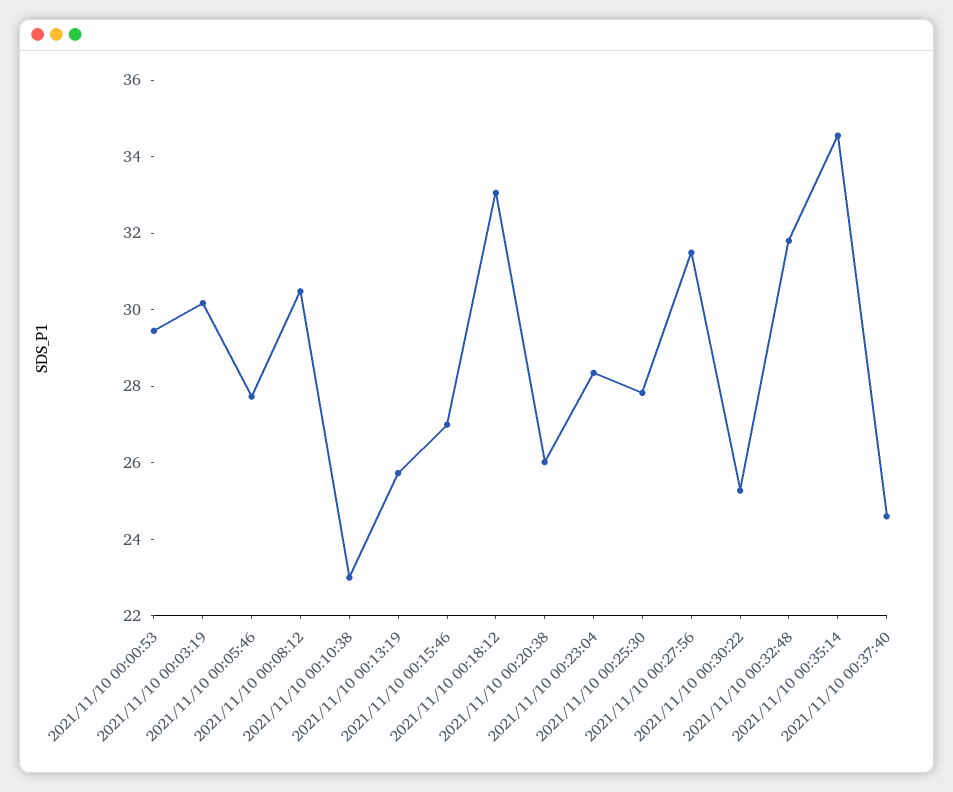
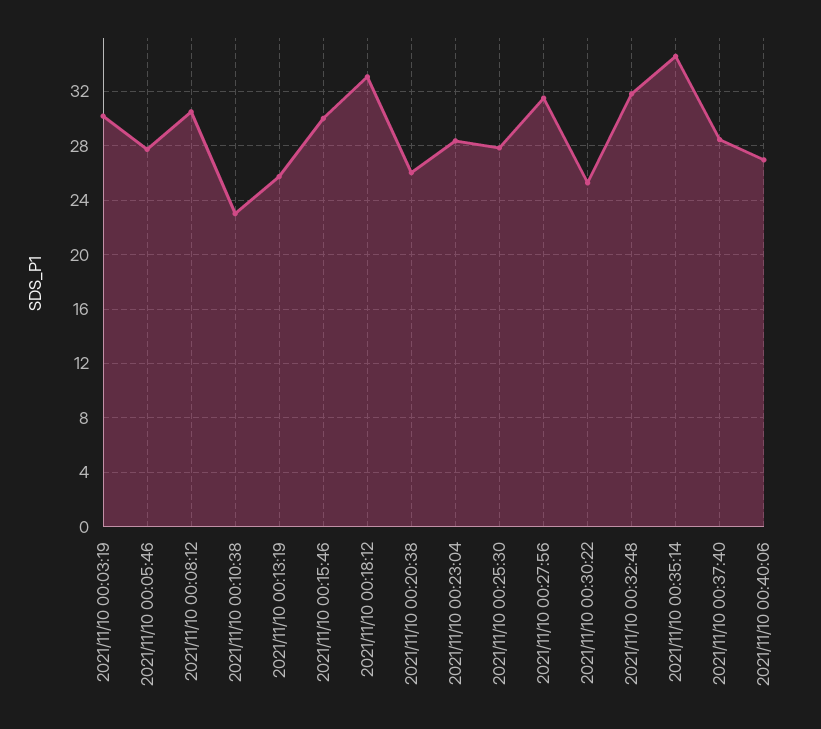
2021/11/10 00:00:53: 29.5 -> none
2021/11/10 00:15:46: 27 -> 30
2021/11/10 00:37:40: 24.5 -> 28.5
2021/11/10 00:40:06: none -> 27

